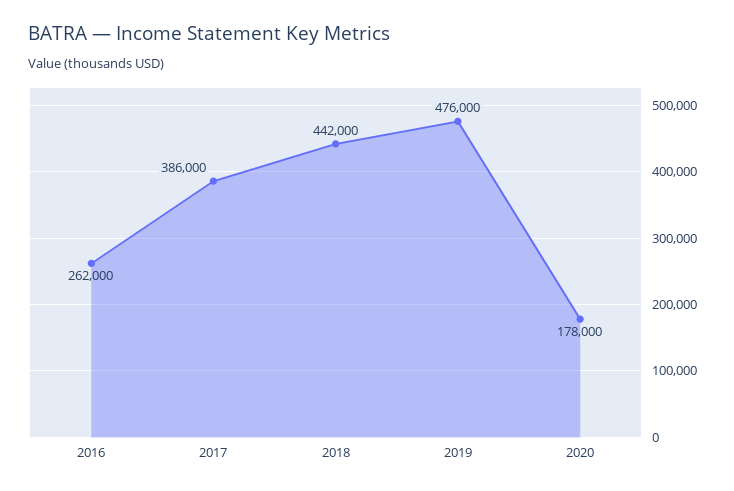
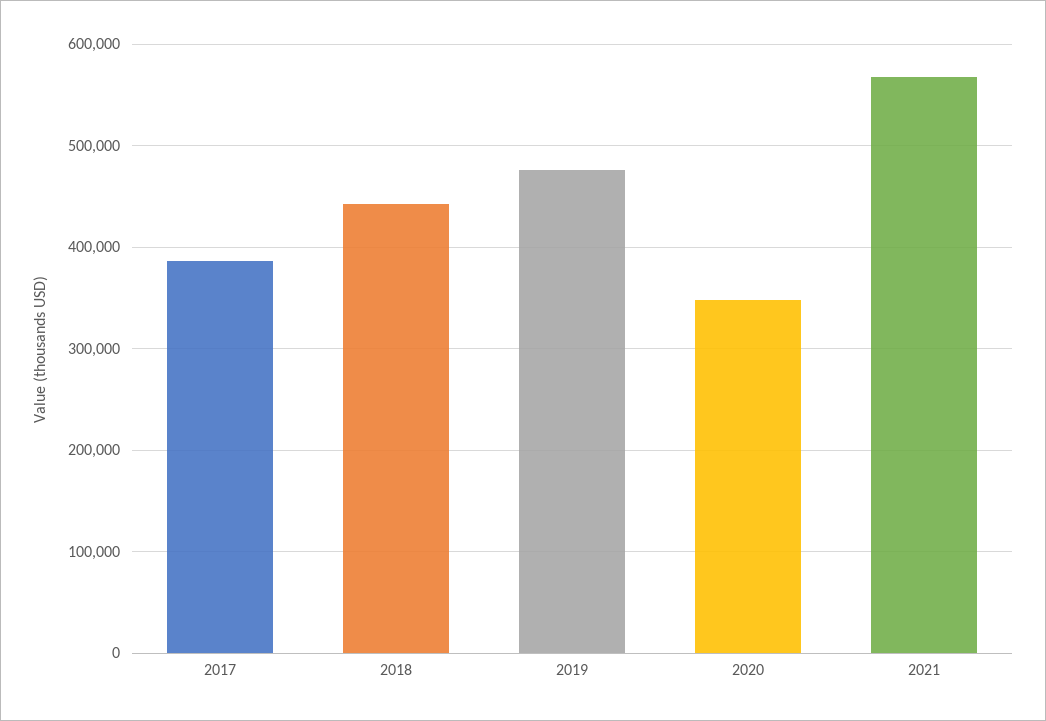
2016: 262000 -> none
2020: 178000 -> 350000
2021: none -> 570000

